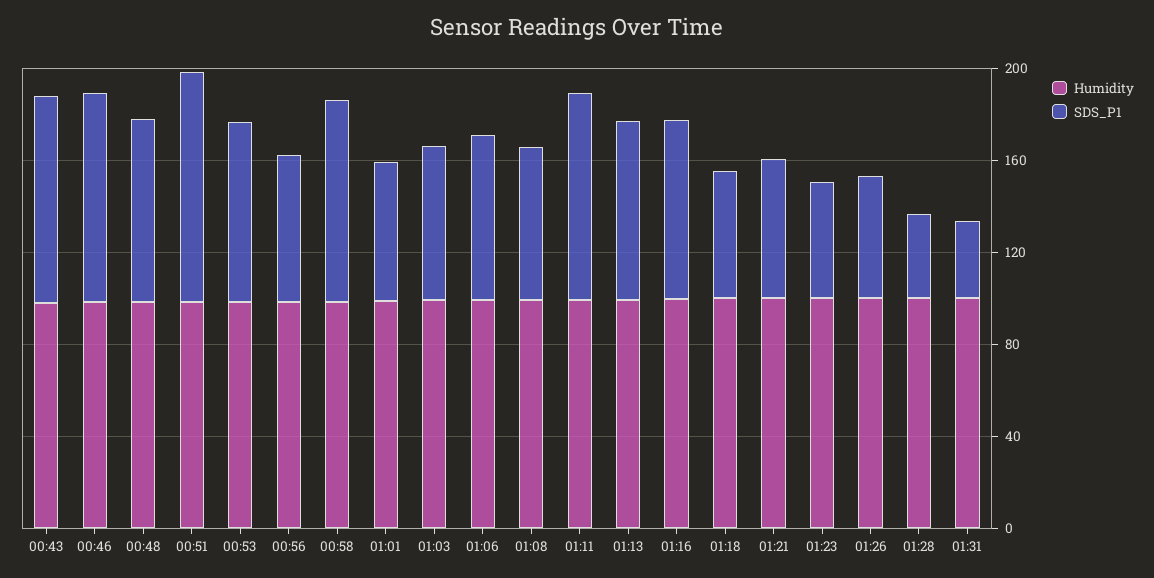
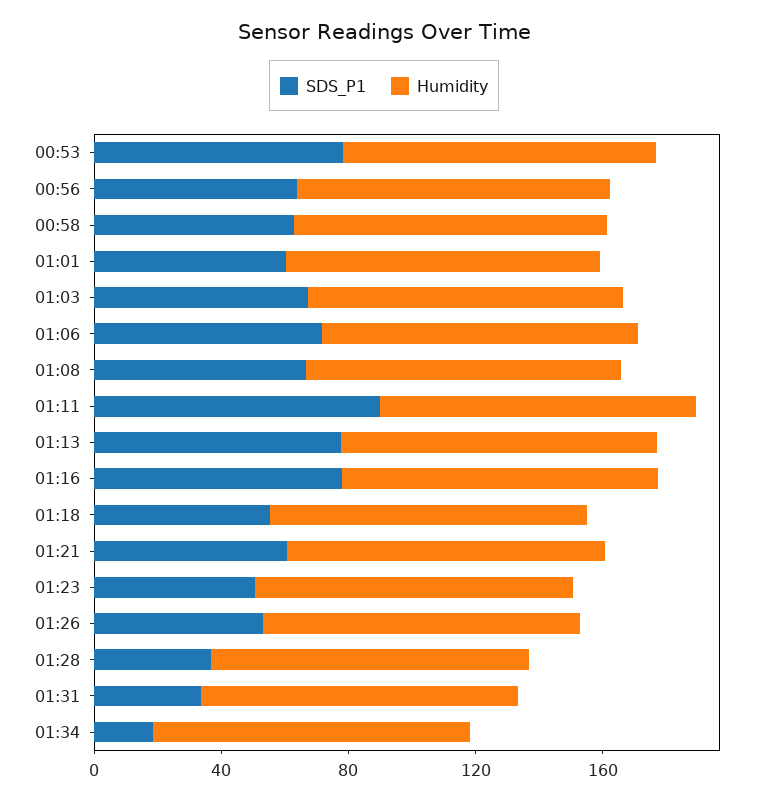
Humidity, 00:43: 100 -> none
SDS_P1, 00:43: 90 -> none
Humidity, 00:46: 100 -> none
SDS_P1, 00:46: 90 -> none
Humidity, 00:48: 100 -> none
SDS_P1, 00:48: 80 -> none
Humidity, 00:51: 100 -> none
SDS_P1, 00:51: 100 -> none
SDS_P1, 00:58: 90 -> 60
SDS_P1, 01:34: none -> 20
Humidity, 01:34: none -> 100

